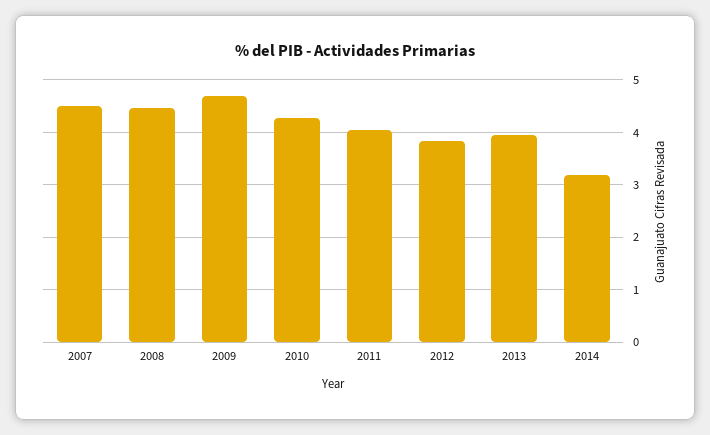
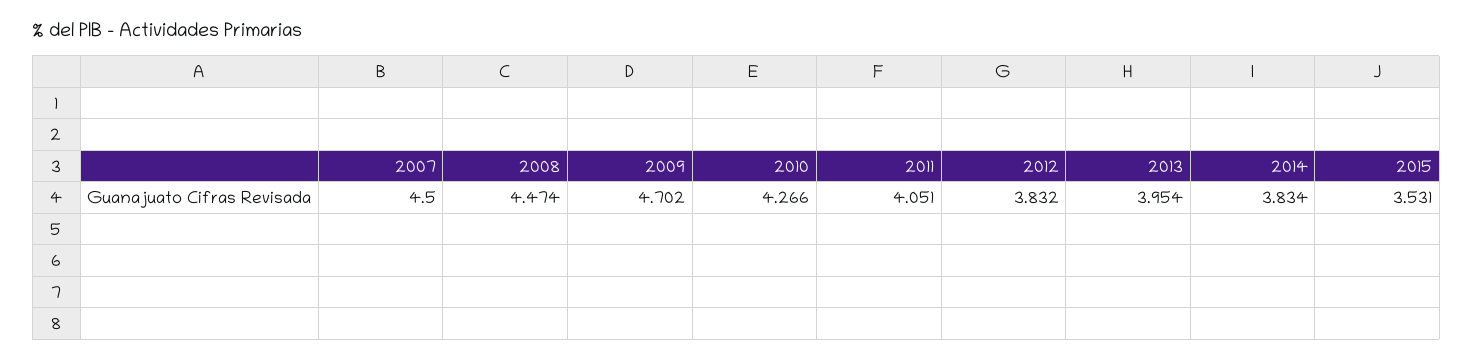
2014: 3.2 -> 3.834
2015: none -> 3.531

